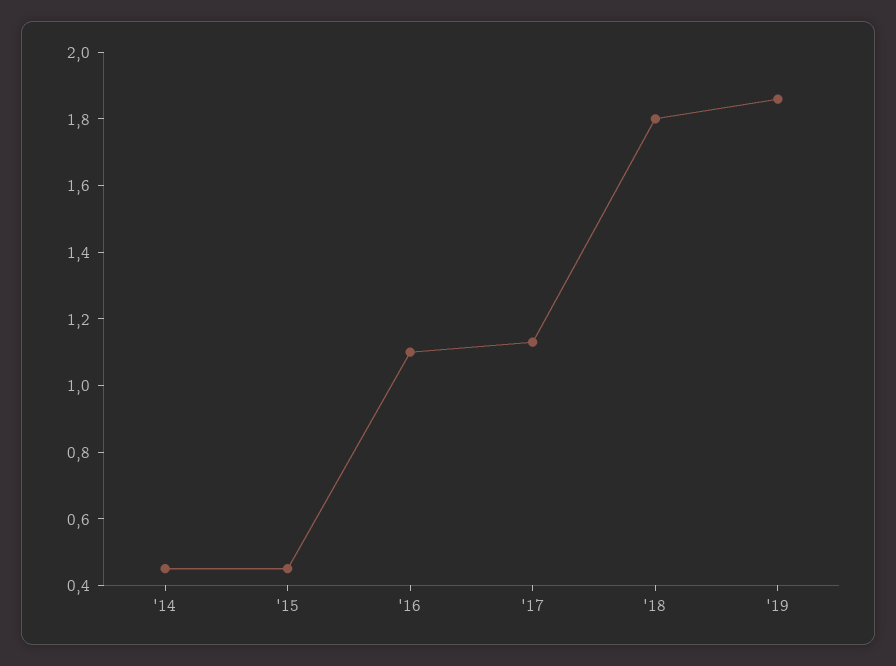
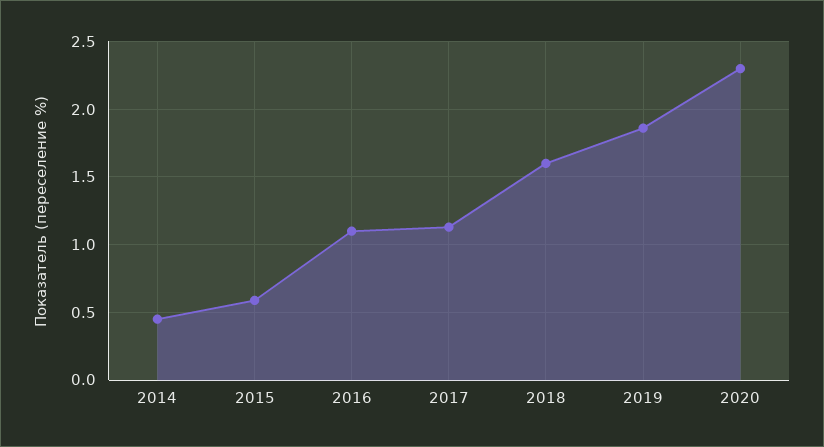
'15: 0.45 -> 0.6
'18: 1.8 -> 1.6
2020: none -> 2.3

